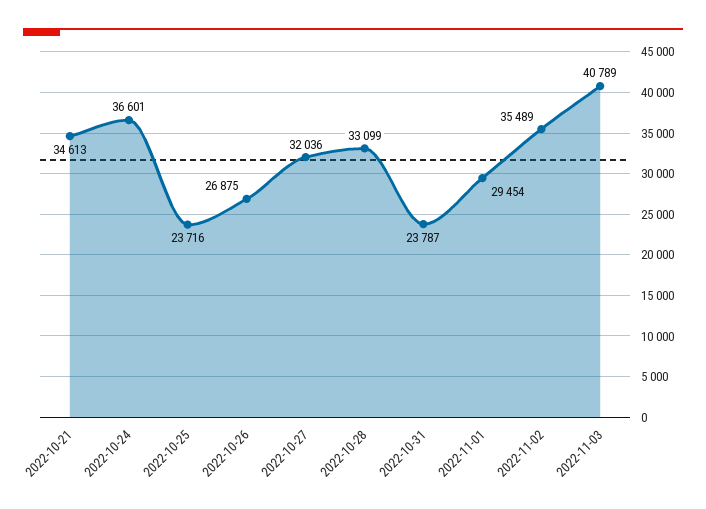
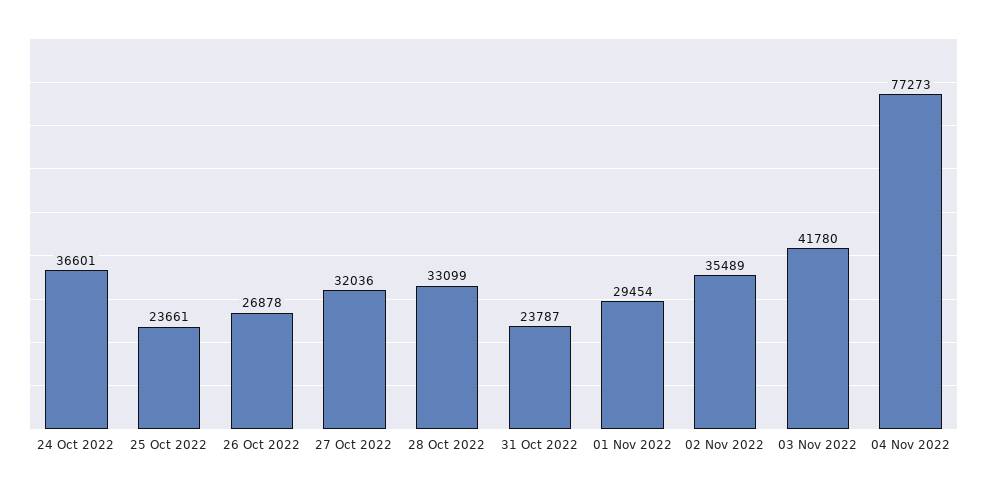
2022-10-21: 34613 -> none
2022-10-25: 23716 -> 23661
2022-10-26: 26875 -> 26878
2022-11-03: 40789 -> 41780
04 Nov 2022: none -> 77273

